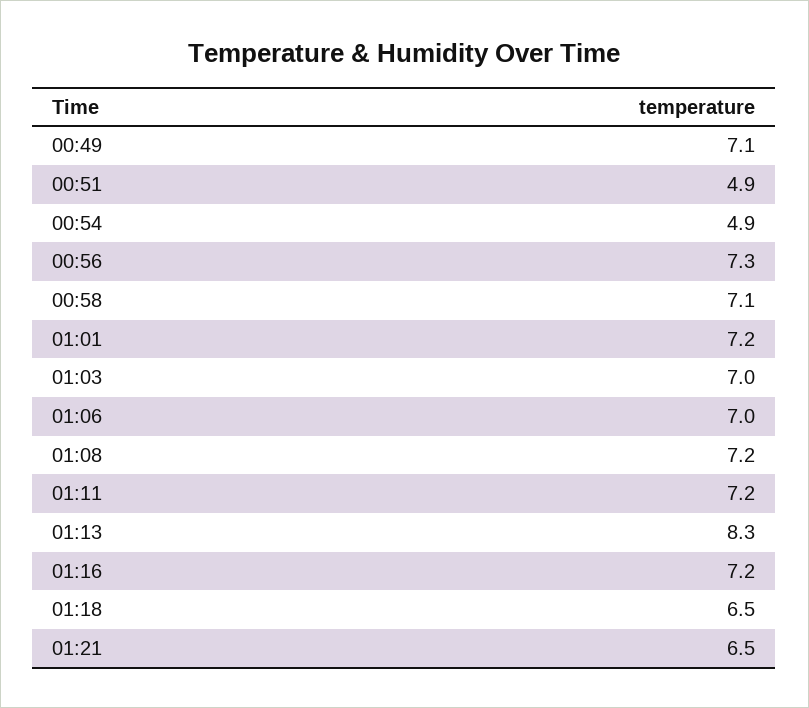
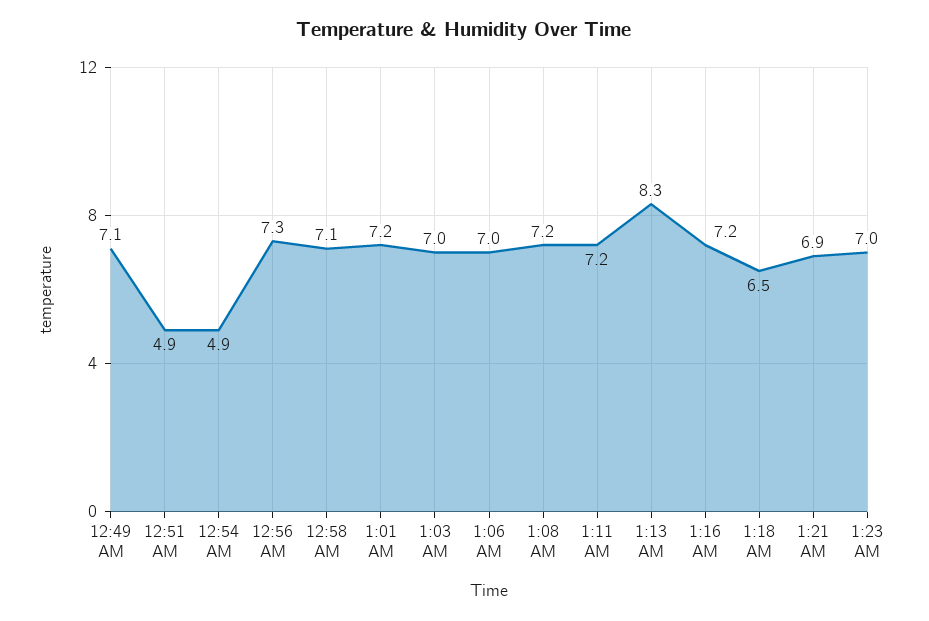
01:21: 6.5 -> 6.9
1:23 AM: none -> 7

